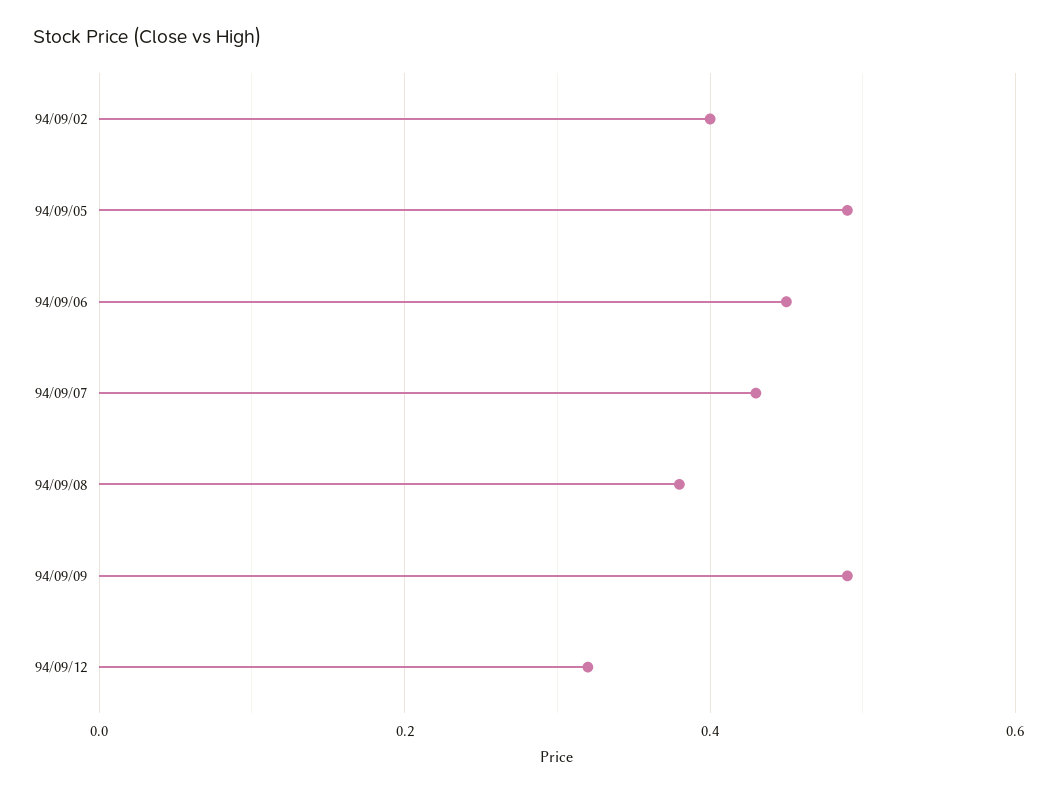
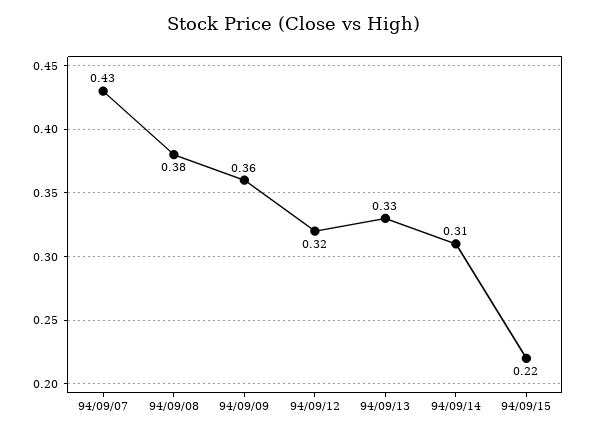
94/09/02: 0.4 -> none
94/09/05: 0.5 -> none
94/09/06: 0.45 -> none
94/09/09: 0.5 -> 0.36
94/09/13: none -> 0.33
94/09/14: none -> 0.31
94/09/15: none -> 0.22

